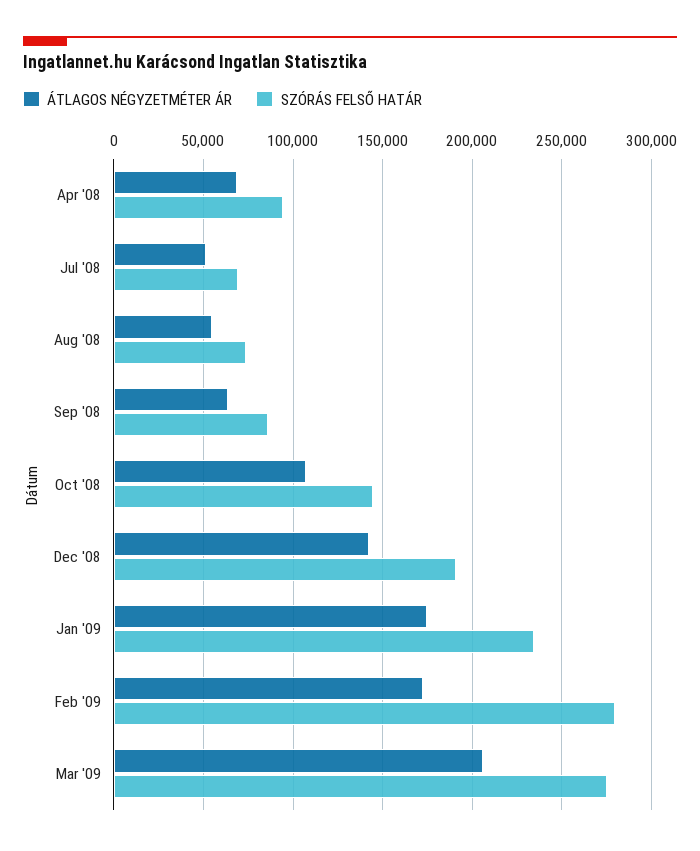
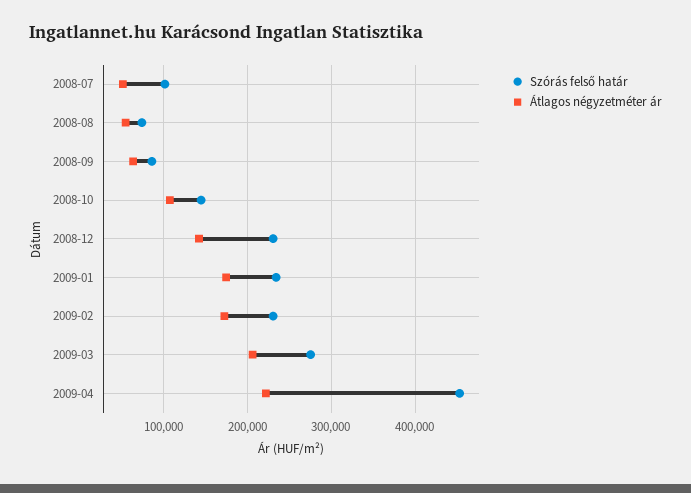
ÁTLAGOS NÉGYZETMÉTER ÁR, Apr '08: 70000 -> none
SZÓRÁS FELSŐ HATÁR, Apr '08: 95000 -> none
SZÓRÁS FELSŐ HATÁR, Jul '08: 70000 -> 100000
SZÓRÁS FELSŐ HATÁR, Dec '08: 190000 -> 230000
SZÓRÁS FELSŐ HATÁR, Feb '09: 280000 -> 230000
SZÓRÁS FELSŐ HATÁR, 2009-04: none -> 450000
ÁTLAGOS NÉGYZETMÉTER ÁR, 2009-04: none -> 220000

